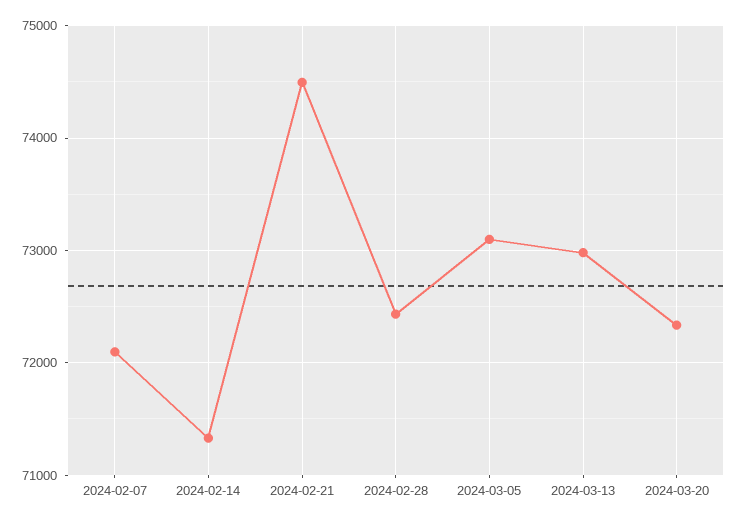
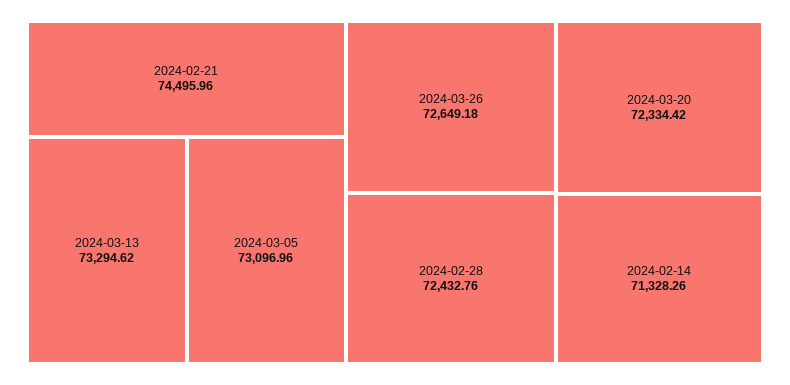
2024-02-07: 72100 -> none
2024-03-13: 73000 -> 73294.62
2024-03-26: none -> 72649.18

